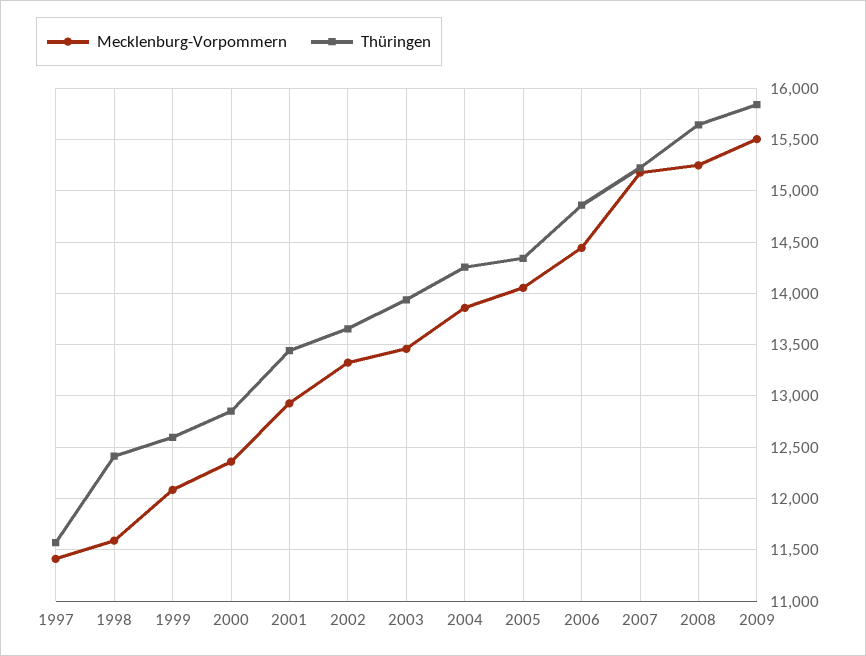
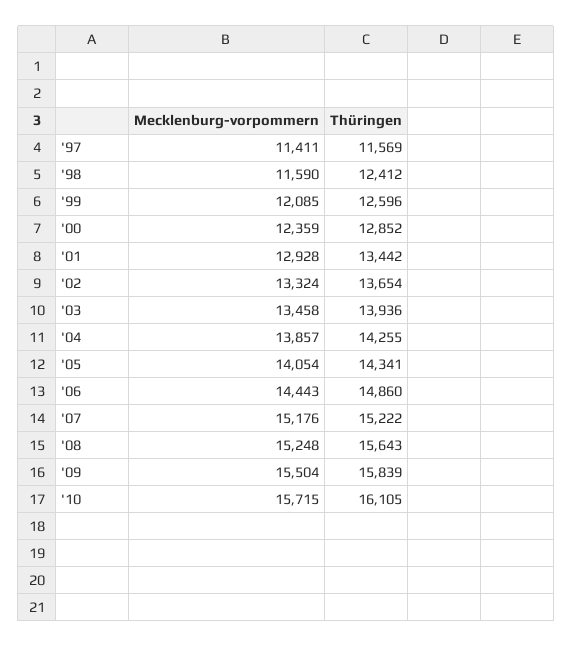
Mecklenburg-Vorpommern, '10: none -> 15715
Thüringen, '10: none -> 16105

